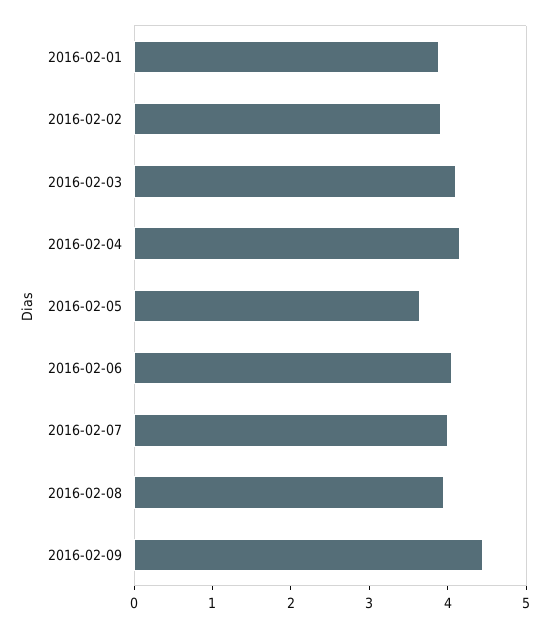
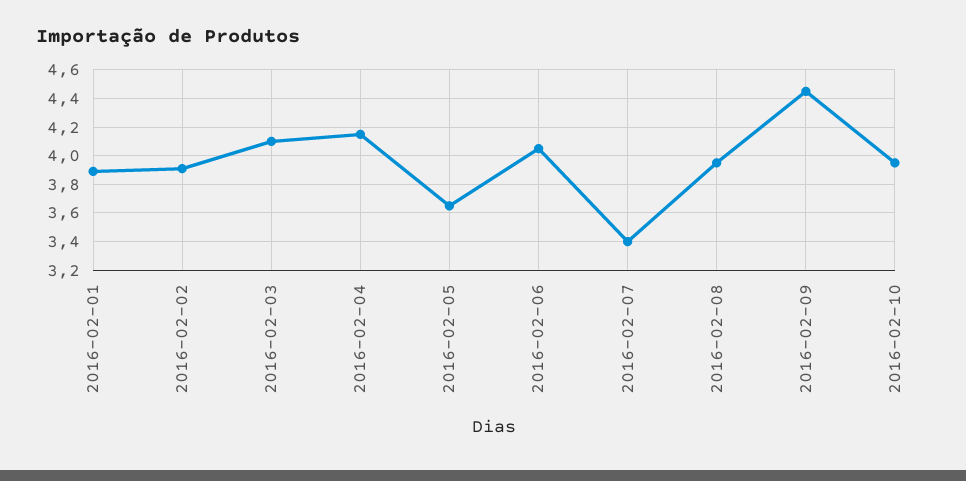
2016-02-07: 4 -> 3.4
2016-02-10: none -> 3.95

